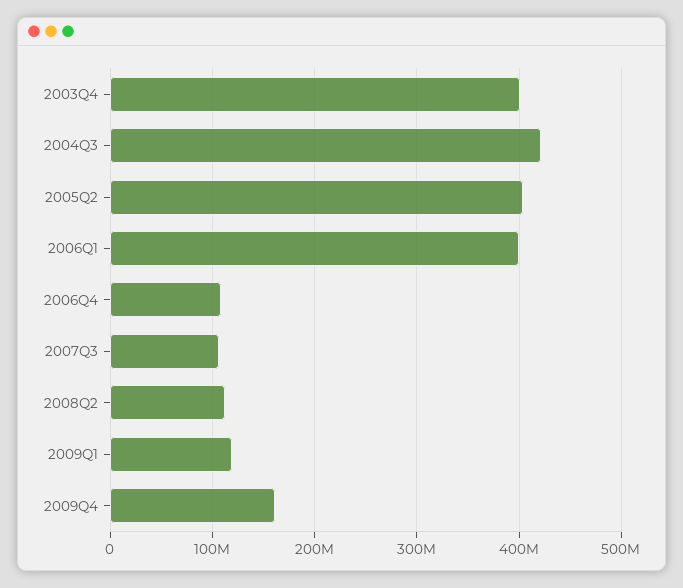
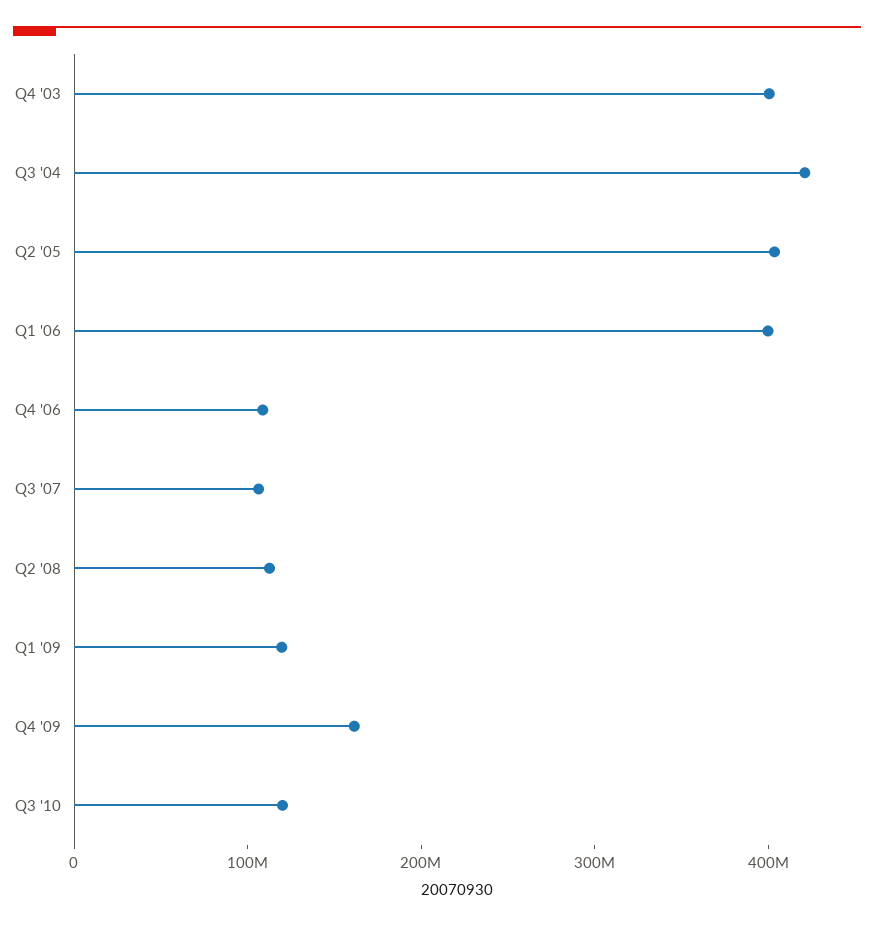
Q3 '10: none -> 120000000

